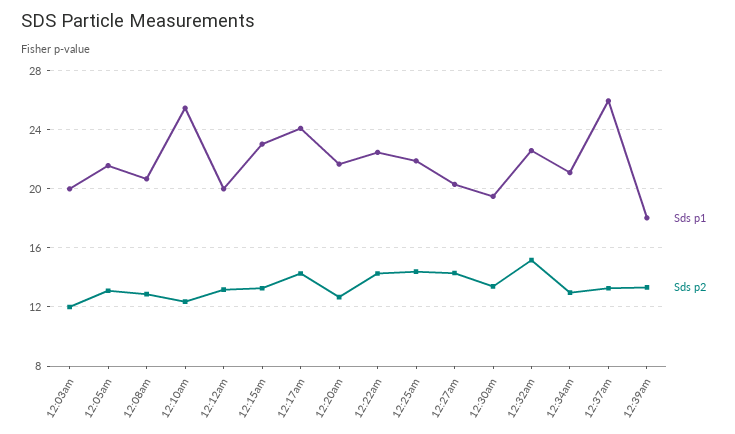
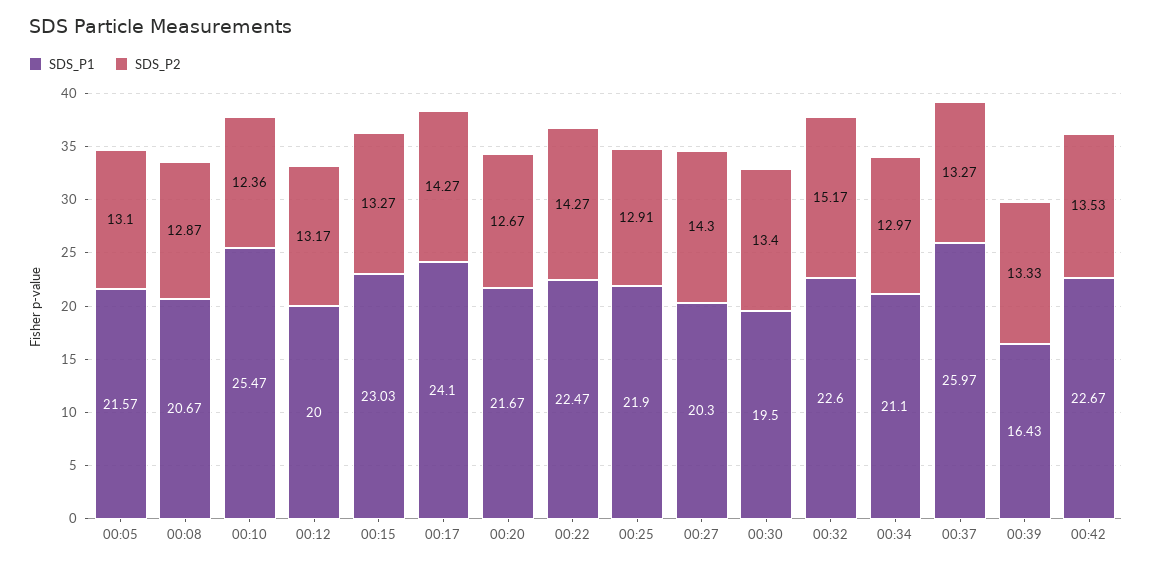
Sds p1, 12:03am: 20 -> none
Sds p2, 12:03am: 12 -> none
Sds p2, 12:25am: 14.5 -> 12.91
Sds p1, 12:39am: 18 -> 16.43
Sds p1, 00:42: none -> 22.67
Sds p2, 00:42: none -> 13.53

